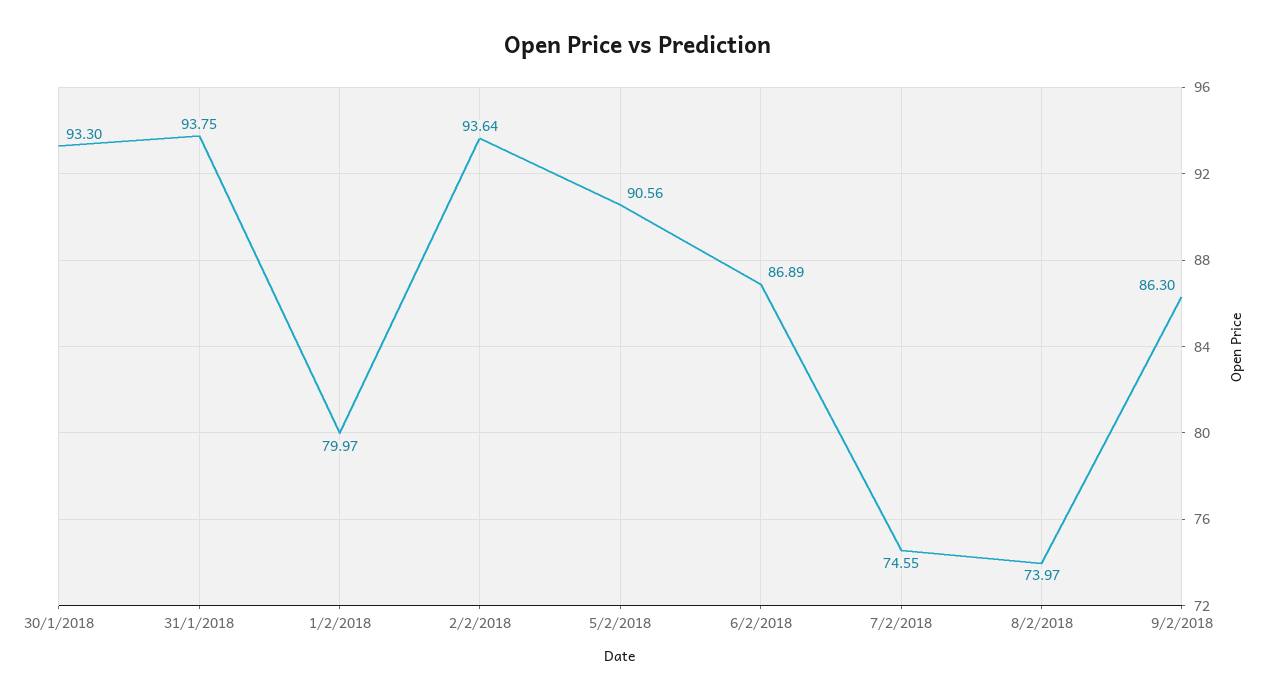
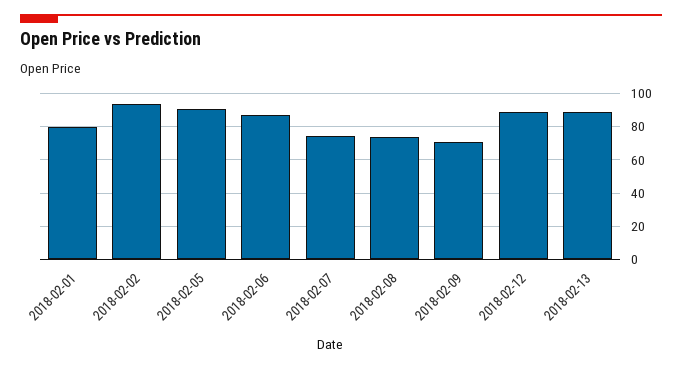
30/1/2018: 93.3 -> none
31/1/2018: 93.75 -> none
9/2/2018: 86.3 -> 70
2018-02-12: none -> 90
2018-02-13: none -> 90

